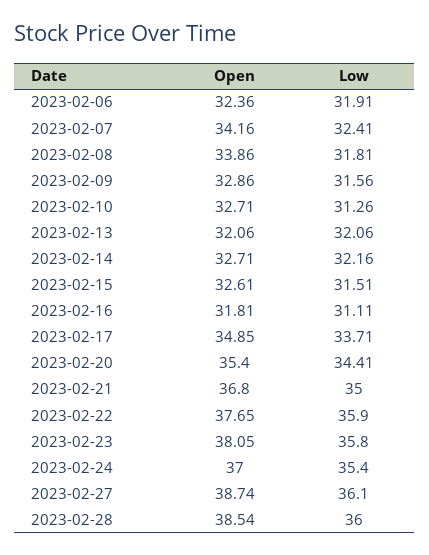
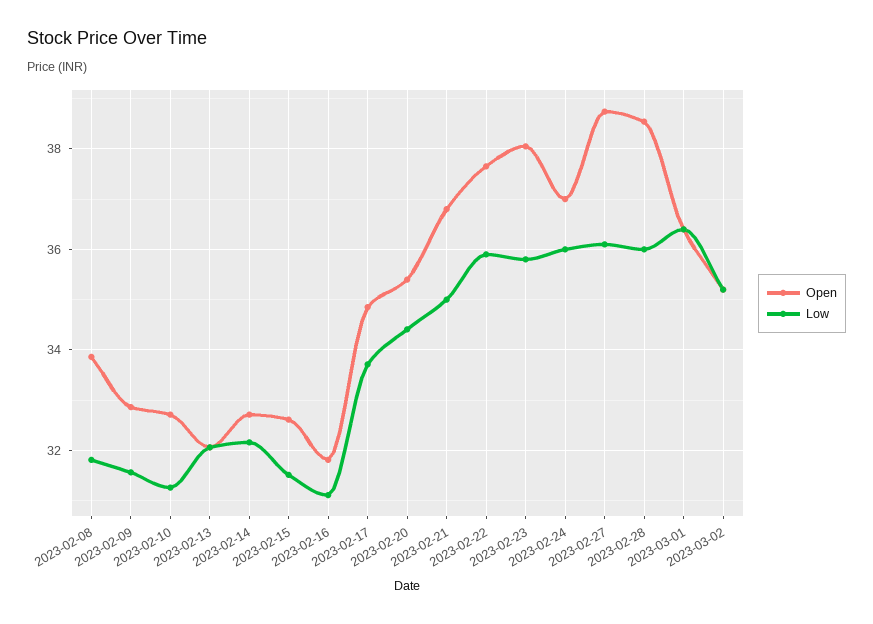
Open, 2023-02-06: 32.36 -> none
Low, 2023-02-06: 31.91 -> none
Open, 2023-02-07: 34.16 -> none
Low, 2023-02-07: 32.41 -> none
Low, 2023-02-24: 35.4 -> 36
Open, 2023-03-01: none -> 36.4
Low, 2023-03-01: none -> 36.4
Open, 2023-03-02: none -> 35.2
Low, 2023-03-02: none -> 35.2

